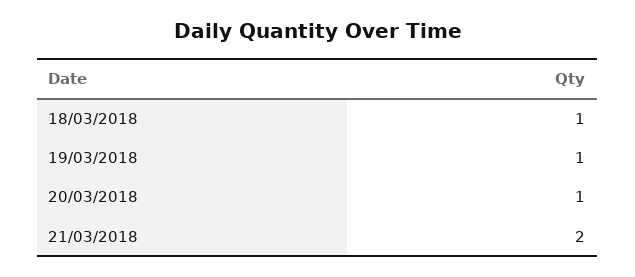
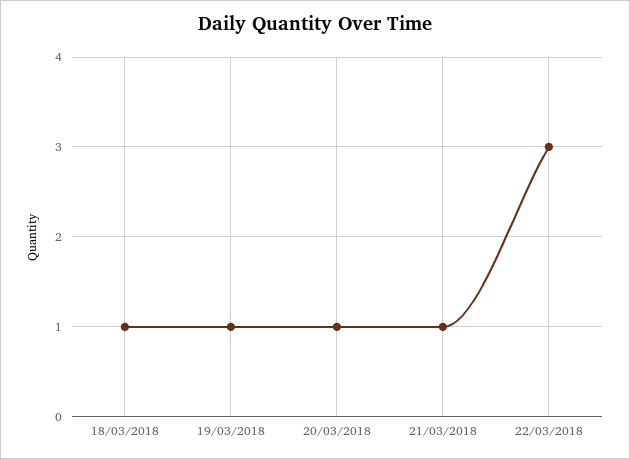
21/03/2018: 2 -> 1
22/03/2018: none -> 3

